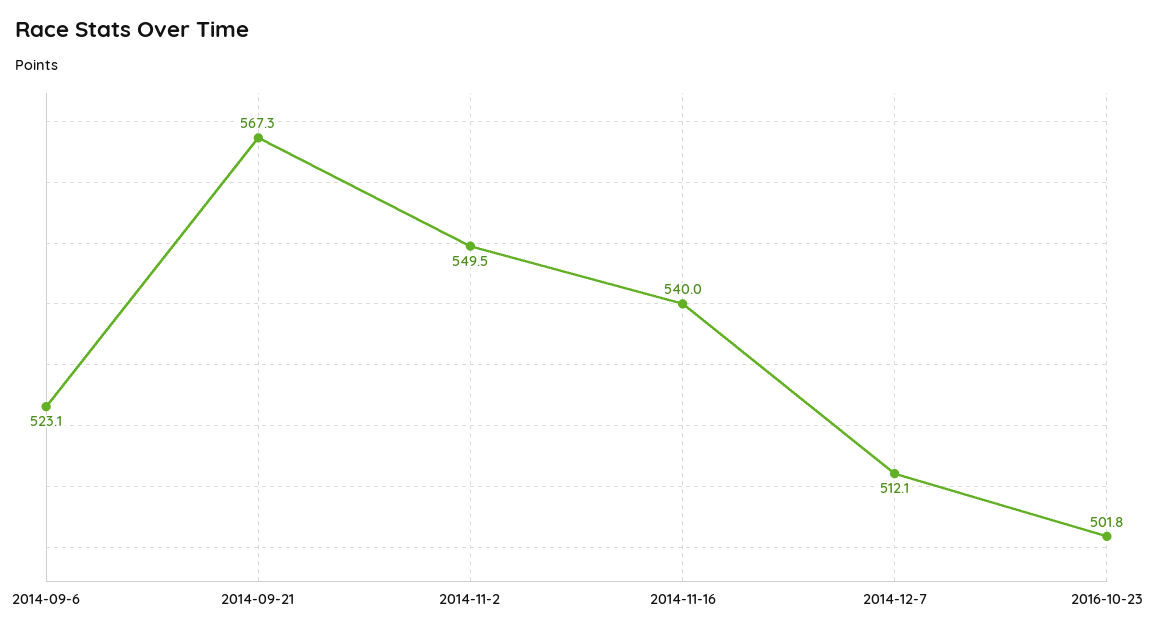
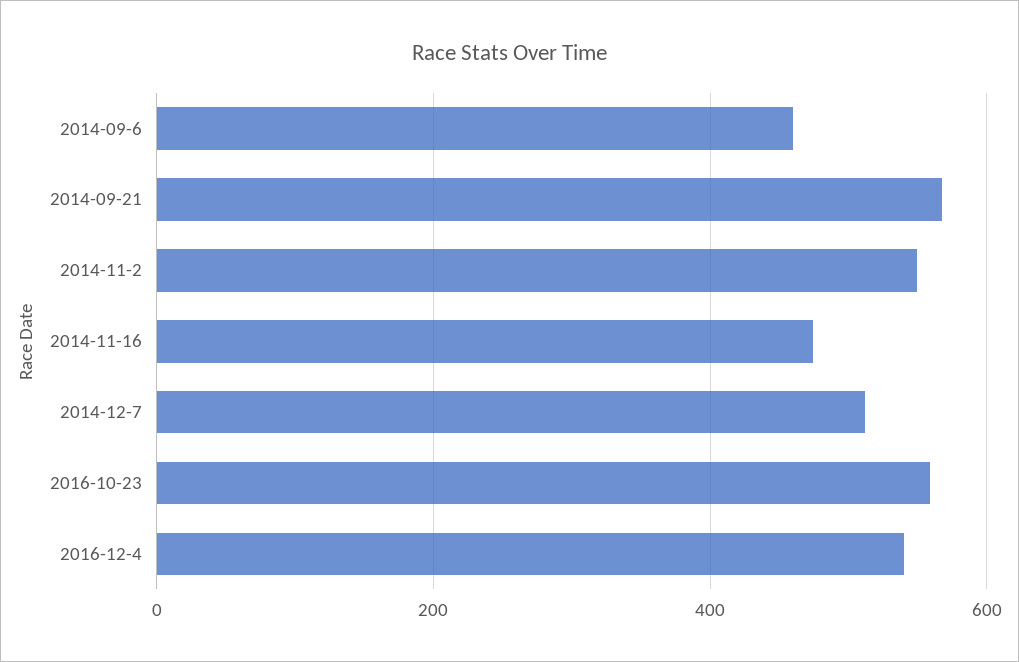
2014-09-6: 523.1 -> 460
2014-11-16: 540 -> 480
2016-10-23: 501.8 -> 560
2016-12-4: none -> 540

